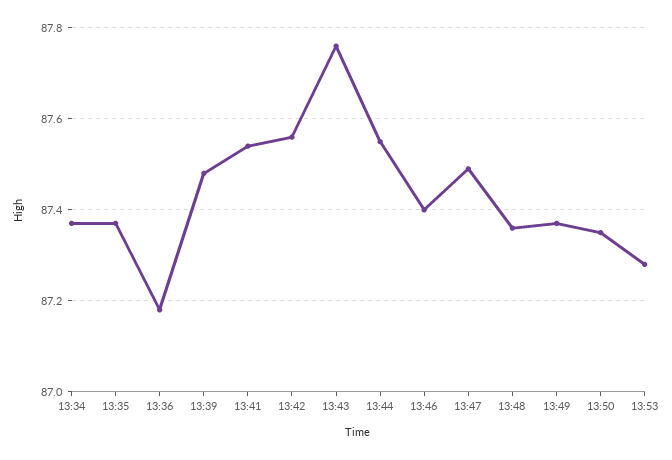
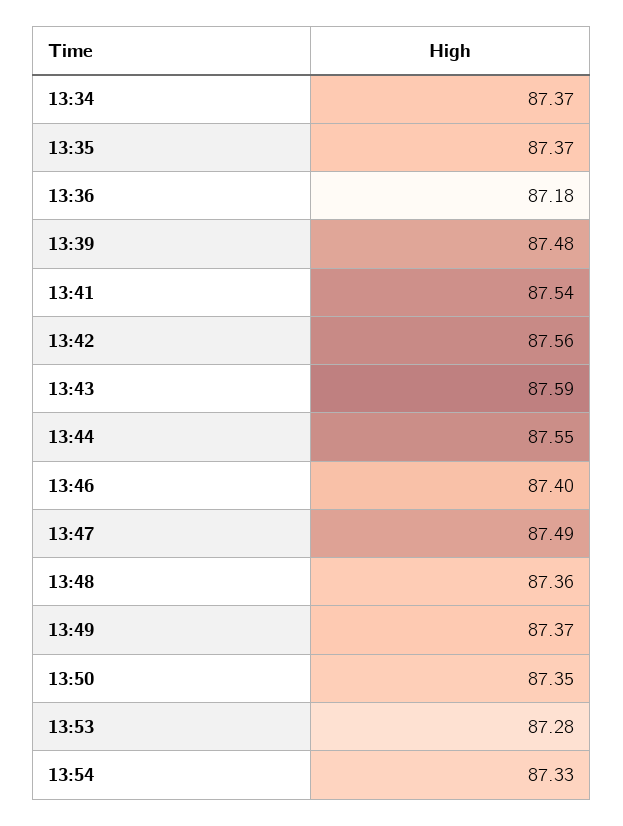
13:43: 87.75 -> 87.59
13:54: none -> 87.33

